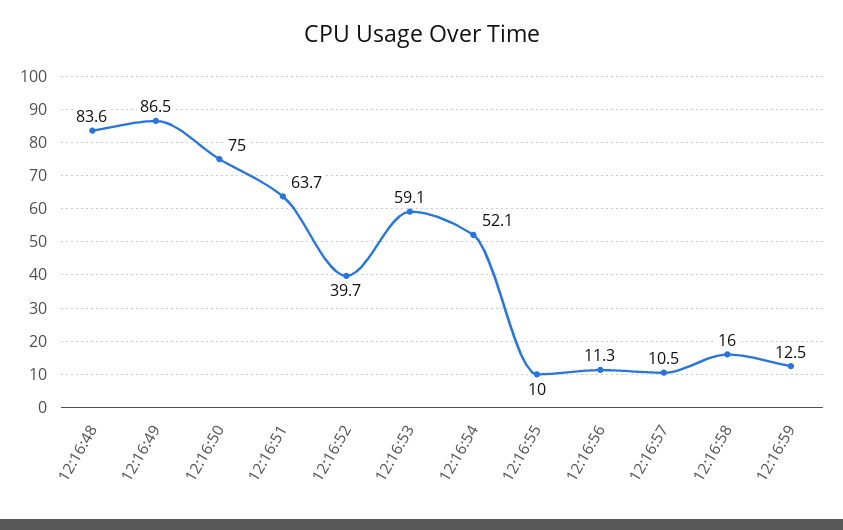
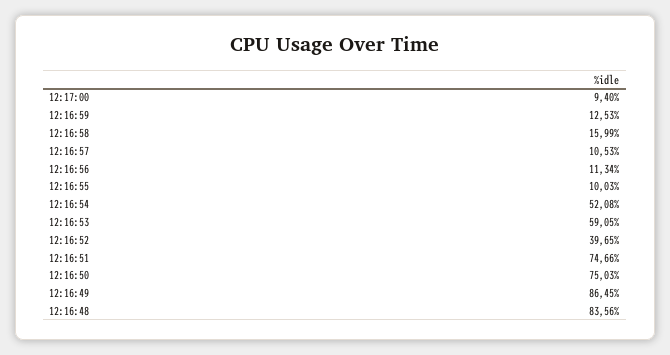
12:16:51: 63.7 -> 74.66
12:17:00: none -> 9.4

